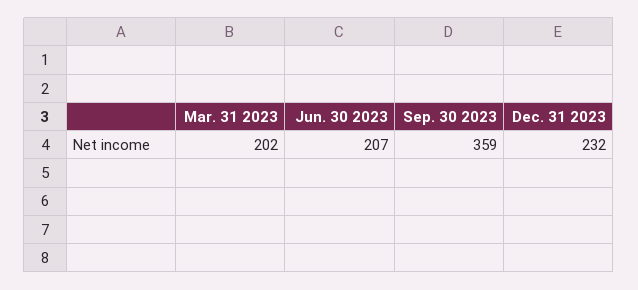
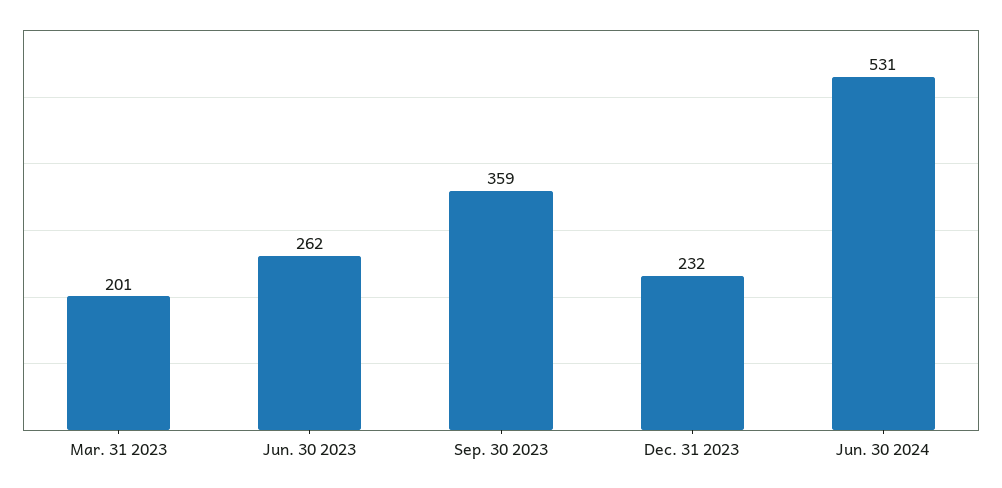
Mar. 31 2023: 202 -> 201
Jun. 30 2023: 207 -> 262
Jun. 30 2024: none -> 531

